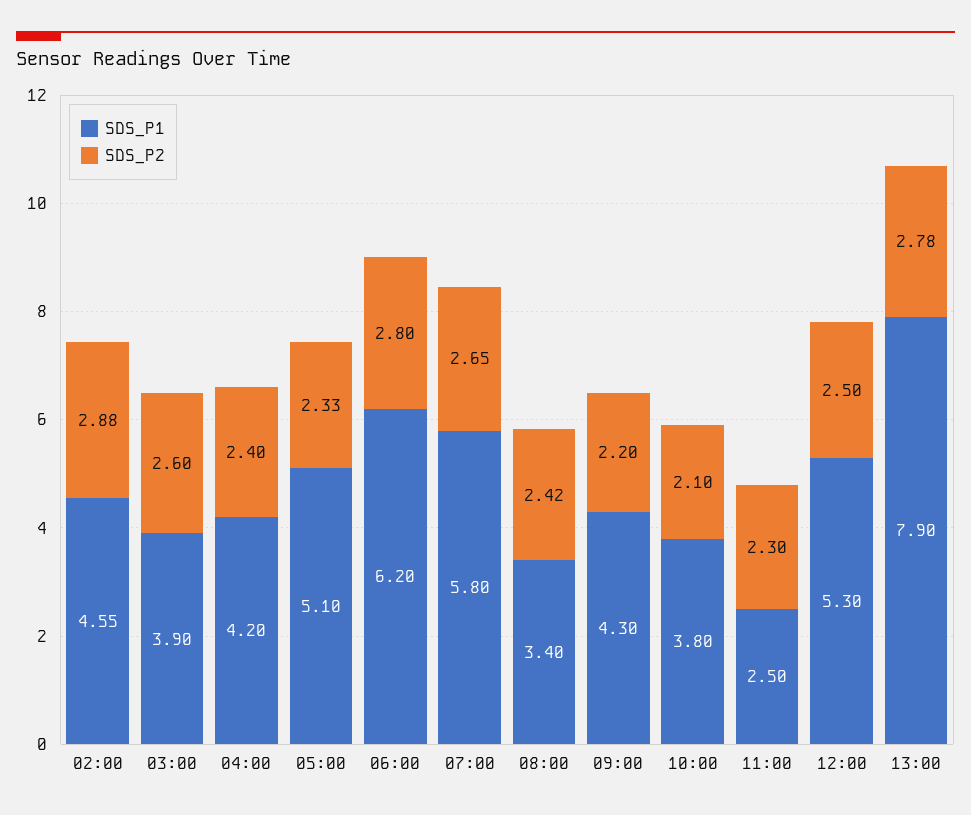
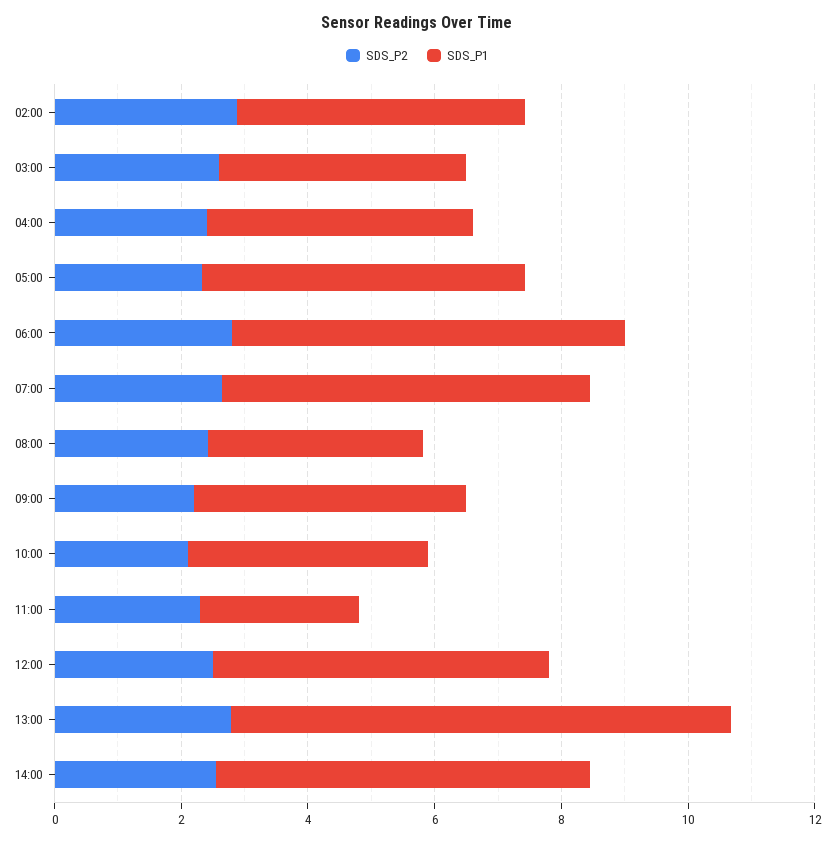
SDS_P2, 14:00: none -> 2.5
SDS_P1, 14:00: none -> 6

